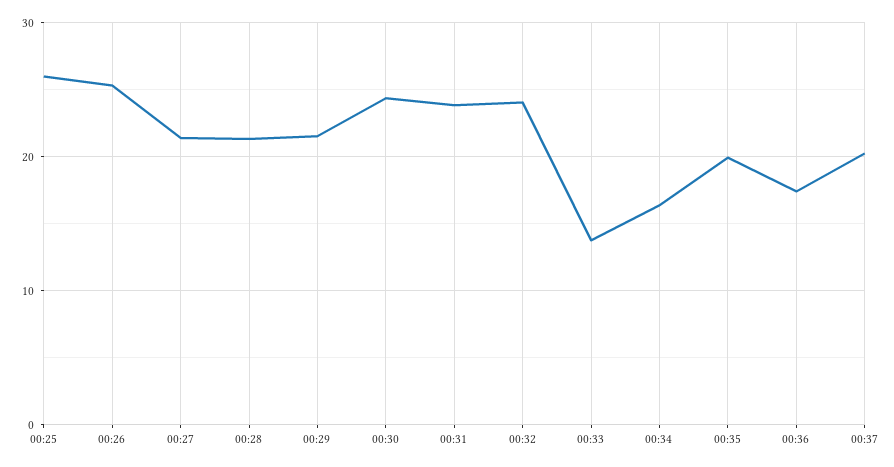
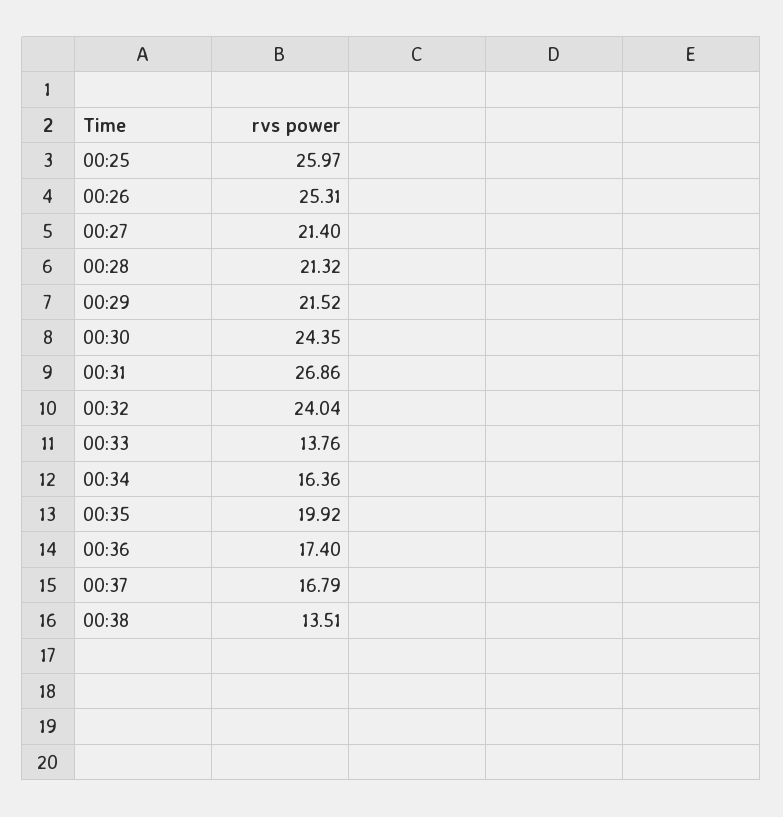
00:31: 24 -> 26.86
00:37: 20 -> 16.79
00:38: none -> 13.51

